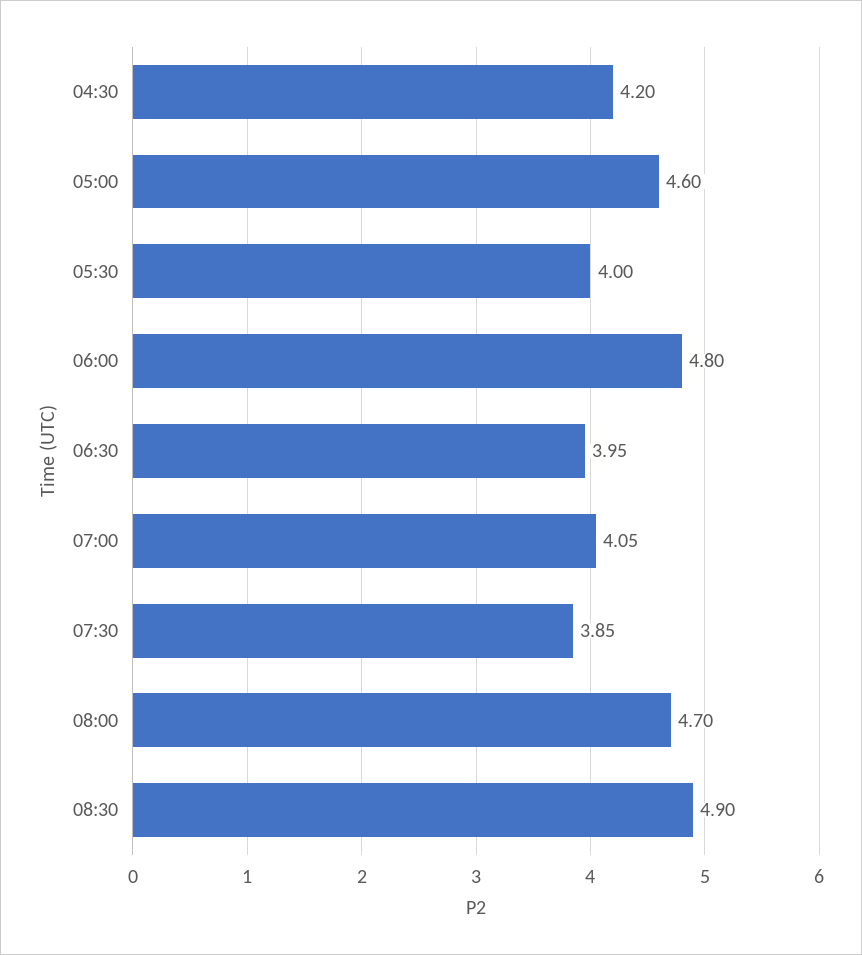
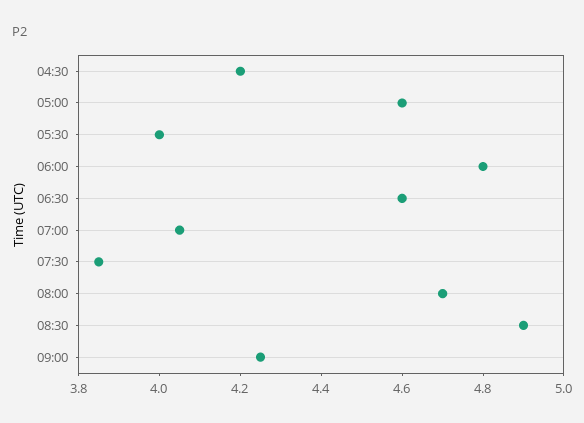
06:30: 3.95 -> 4.6
09:00: none -> 4.25

